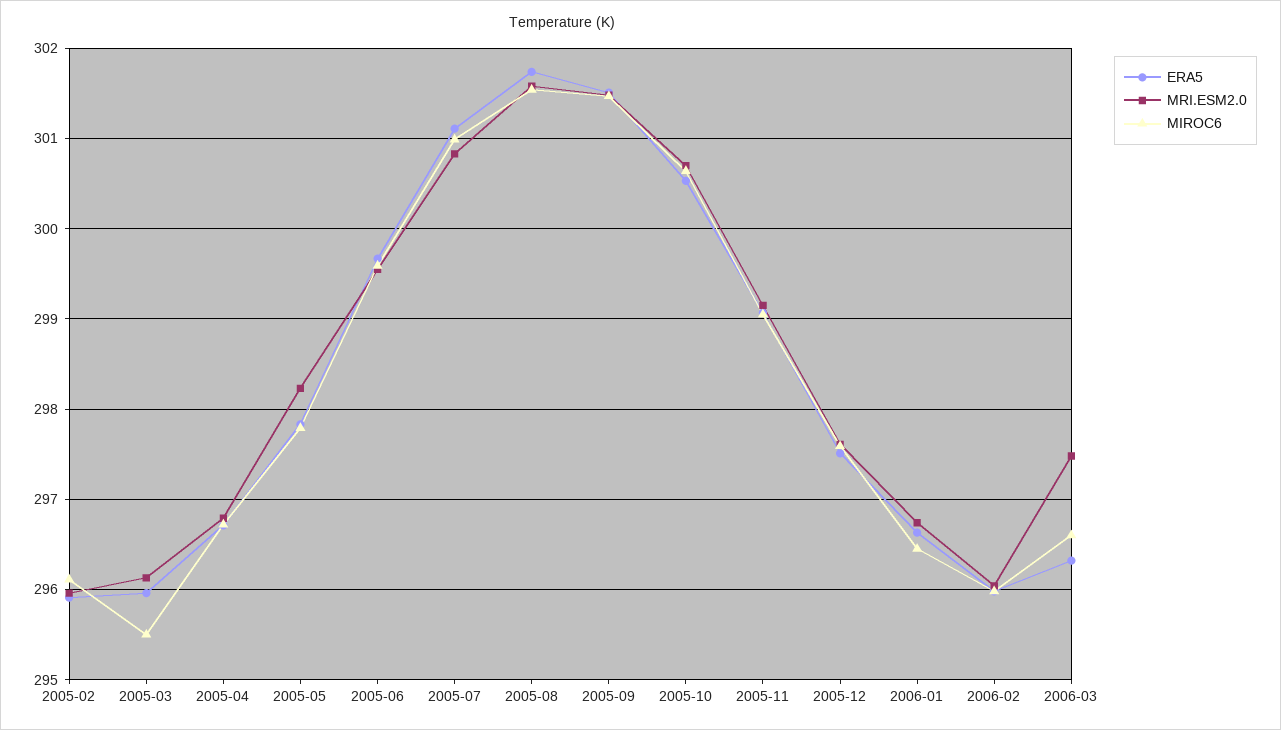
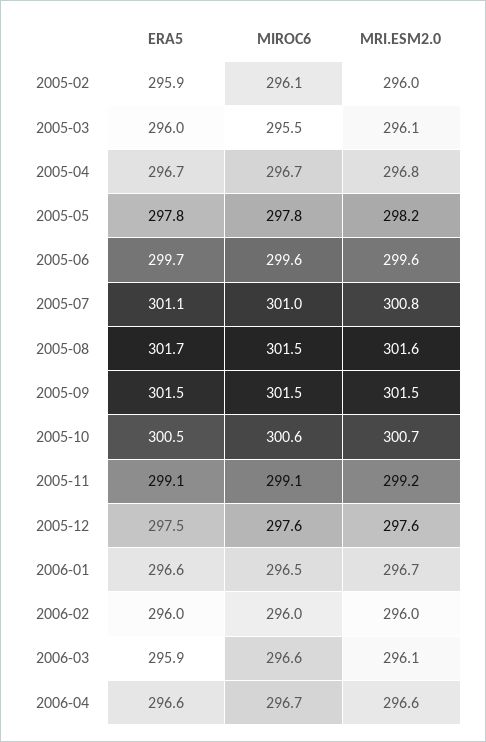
ERA5, 2006-03: 296.3 -> 295.9
MRI.ESM2.0, 2006-03: 297.5 -> 296.1
ERA5, 2006-04: none -> 296.6
MIROC6, 2006-04: none -> 296.7
MRI.ESM2.0, 2006-04: none -> 296.6

